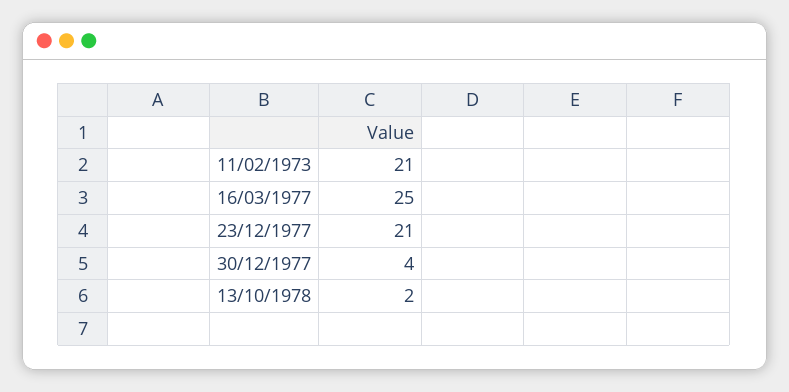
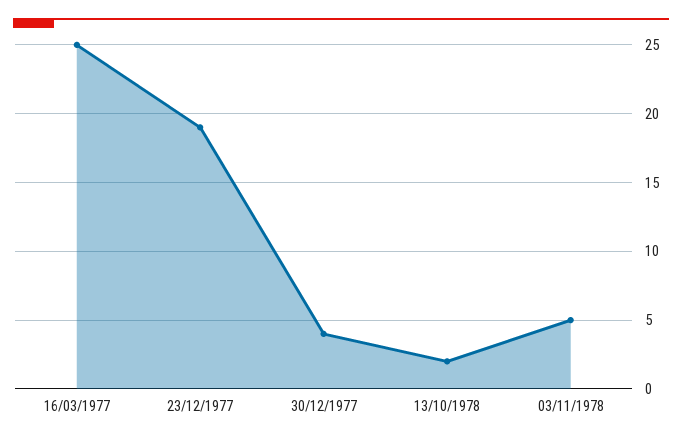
11/02/1973: 21 -> none
23/12/1977: 21 -> 19
03/11/1978: none -> 5

